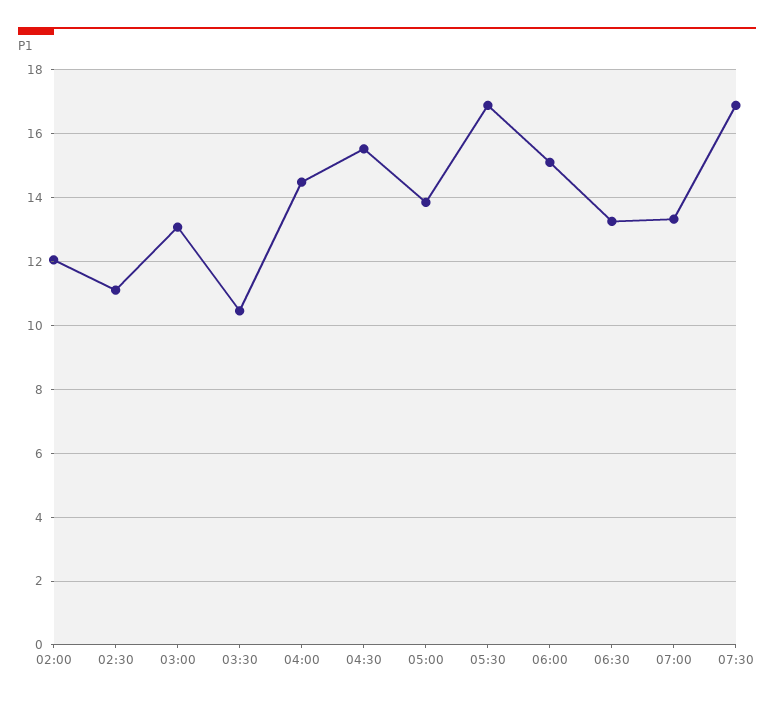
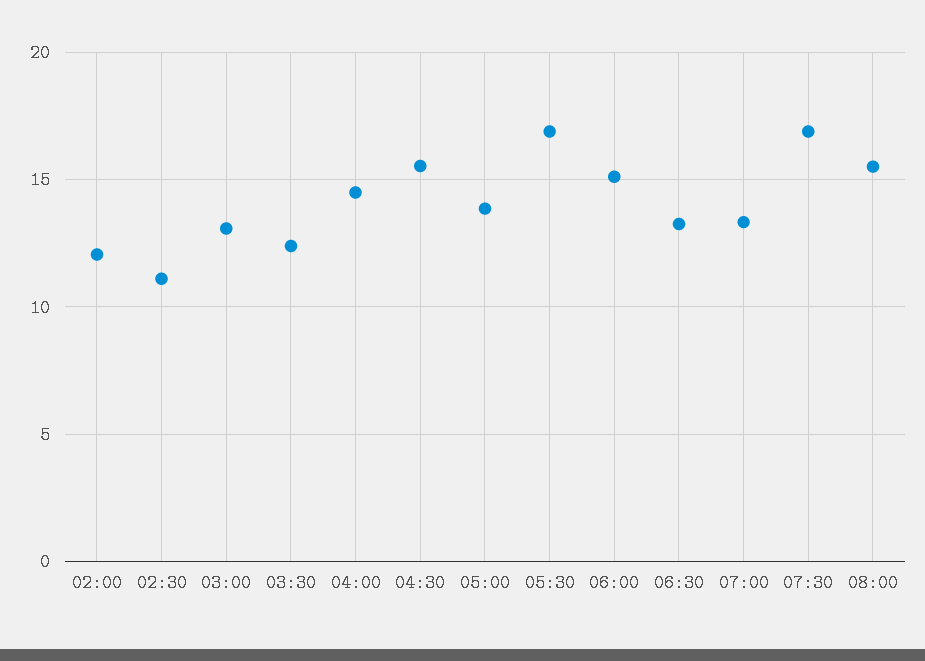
03:30: 10.4 -> 12.5
08:00: none -> 15.5

